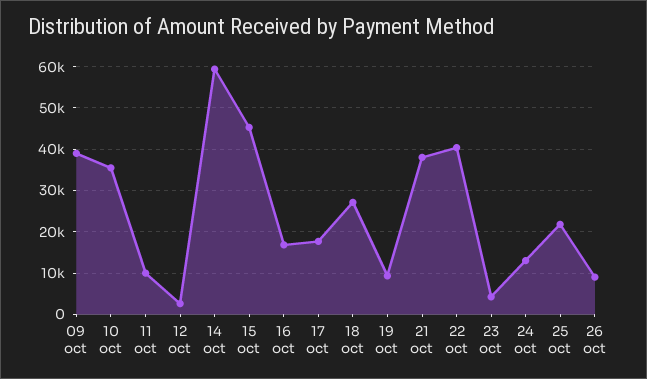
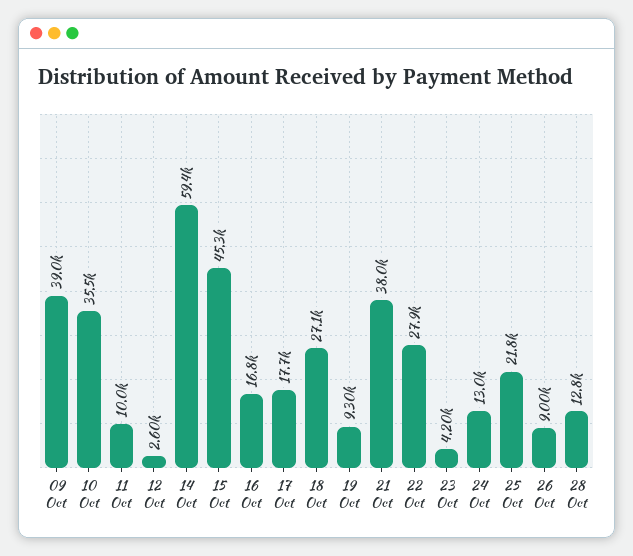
22 oct: 40000 -> 27900
28 Oct: none -> 12800

